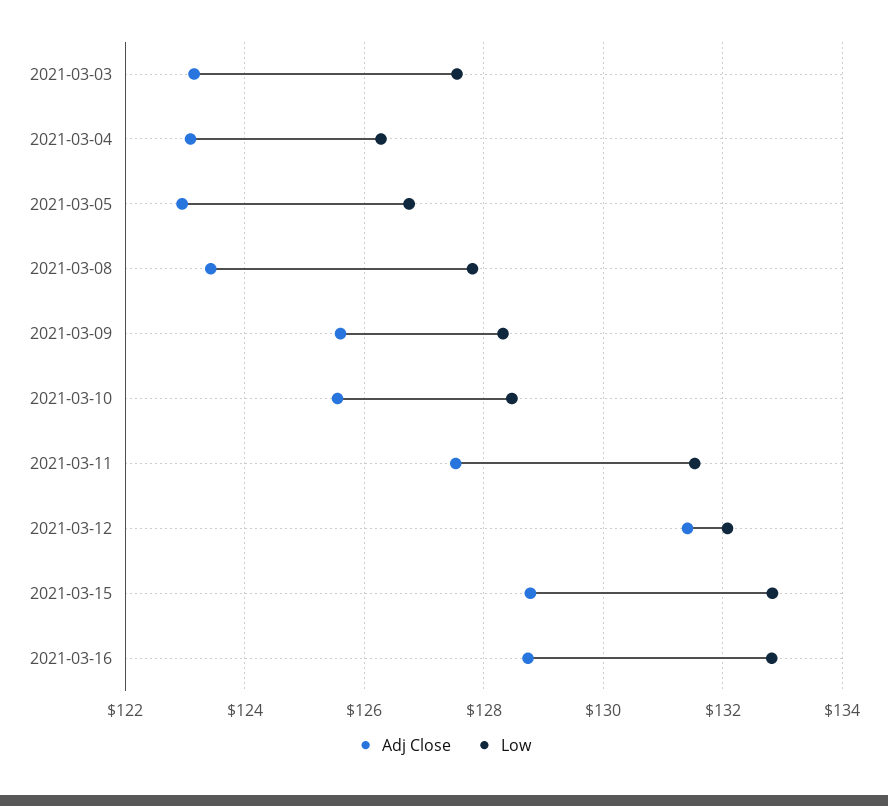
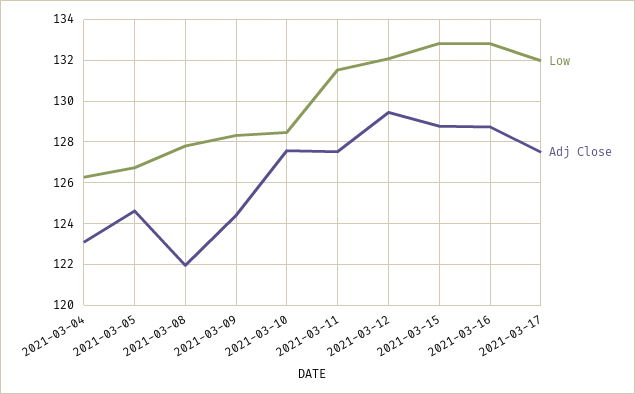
Adj Close, 2021-03-03: 123.2 -> none
Low, 2021-03-03: 127.6 -> none
Adj Close, 2021-03-05: 123 -> 124.5
Adj Close, 2021-03-08: 123.4 -> 122
Adj Close, 2021-03-09: 125.6 -> 124.5
Adj Close, 2021-03-10: 125.6 -> 127.5
Adj Close, 2021-03-12: 131.4 -> 129.5
Low, 2021-03-17: none -> 132
Adj Close, 2021-03-17: none -> 127.5

